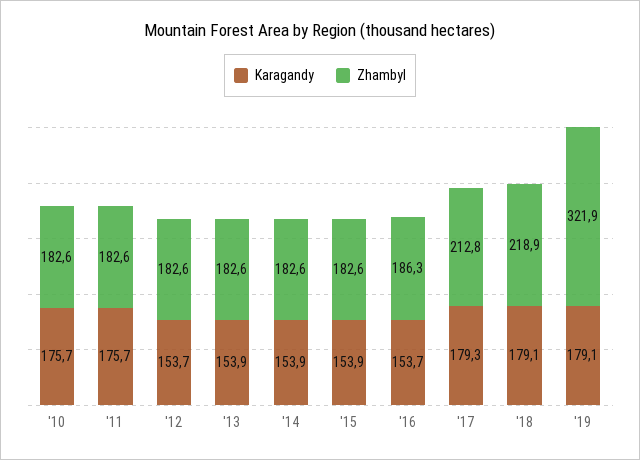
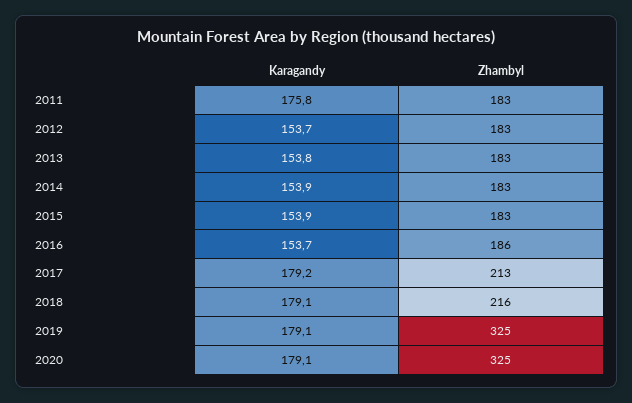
Karagandy, '10: 175.7 -> none
Zhambyl, '10: 182.6 -> none
Karagandy, '11: 175.7 -> 175.8
Karagandy, '13: 153.9 -> 153.8
Karagandy, '17: 179.3 -> 179.2
Zhambyl, '18: 218.9 -> 216
Zhambyl, '19: 321.9 -> 325
Karagandy, 2020: none -> 179.1
Zhambyl, 2020: none -> 325

